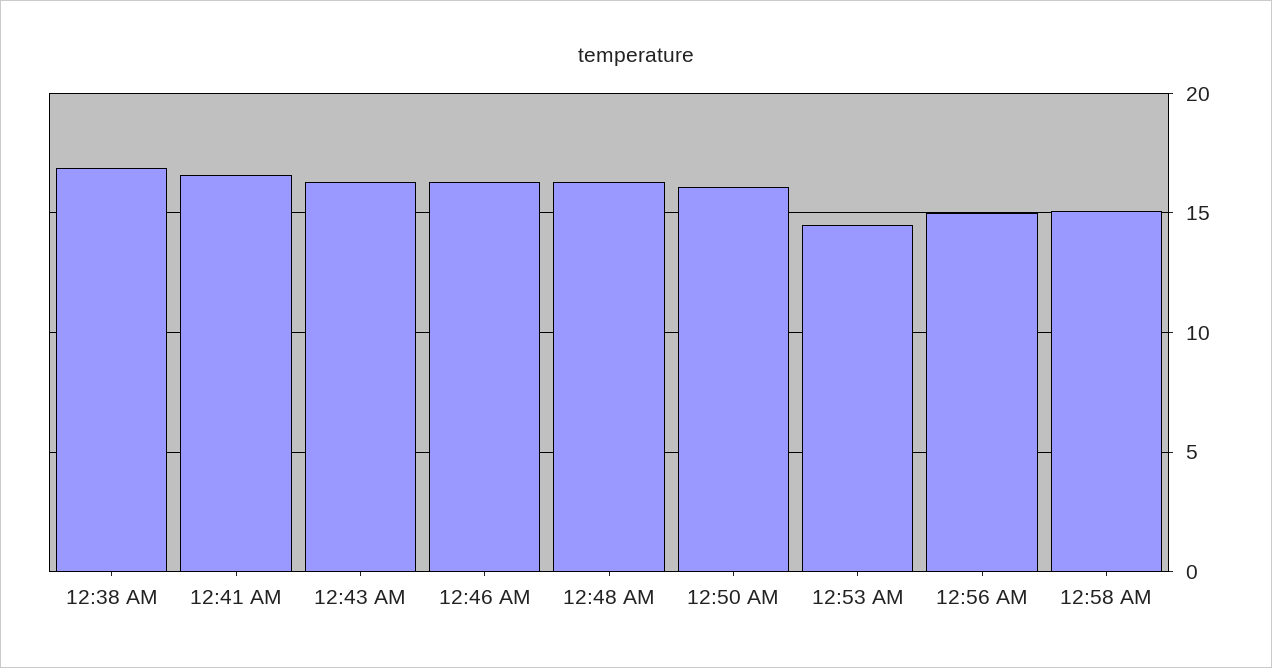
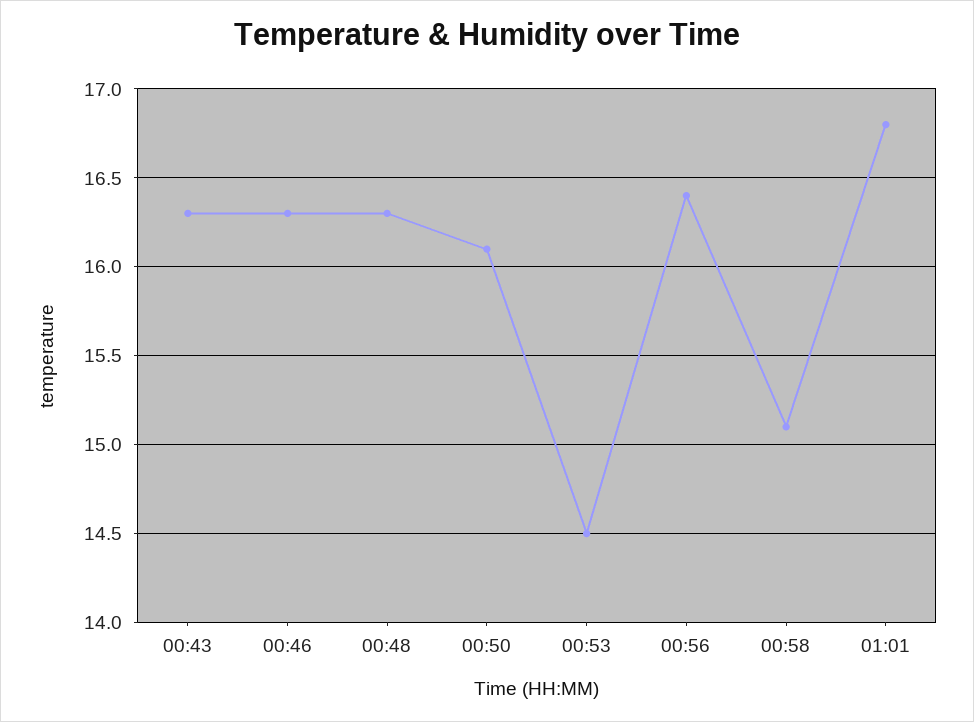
12:38 AM: 17 -> none
12:41 AM: 16.5 -> none
12:56 AM: 15 -> 16.4
01:01: none -> 16.8

